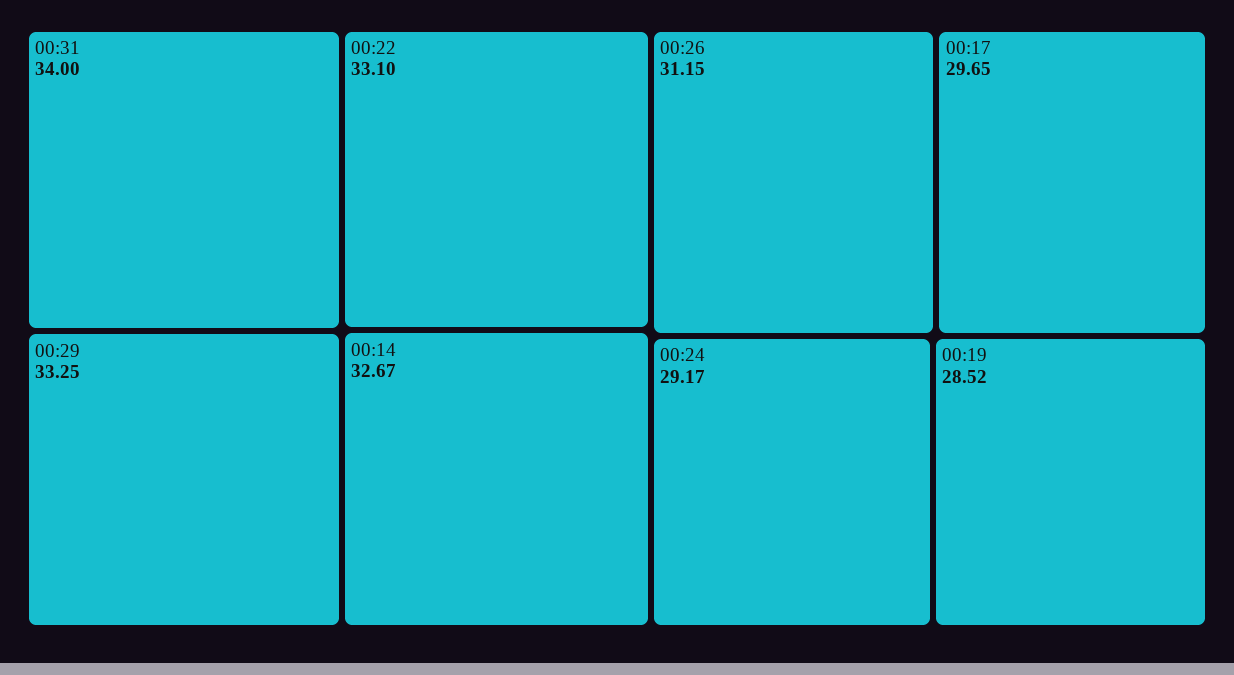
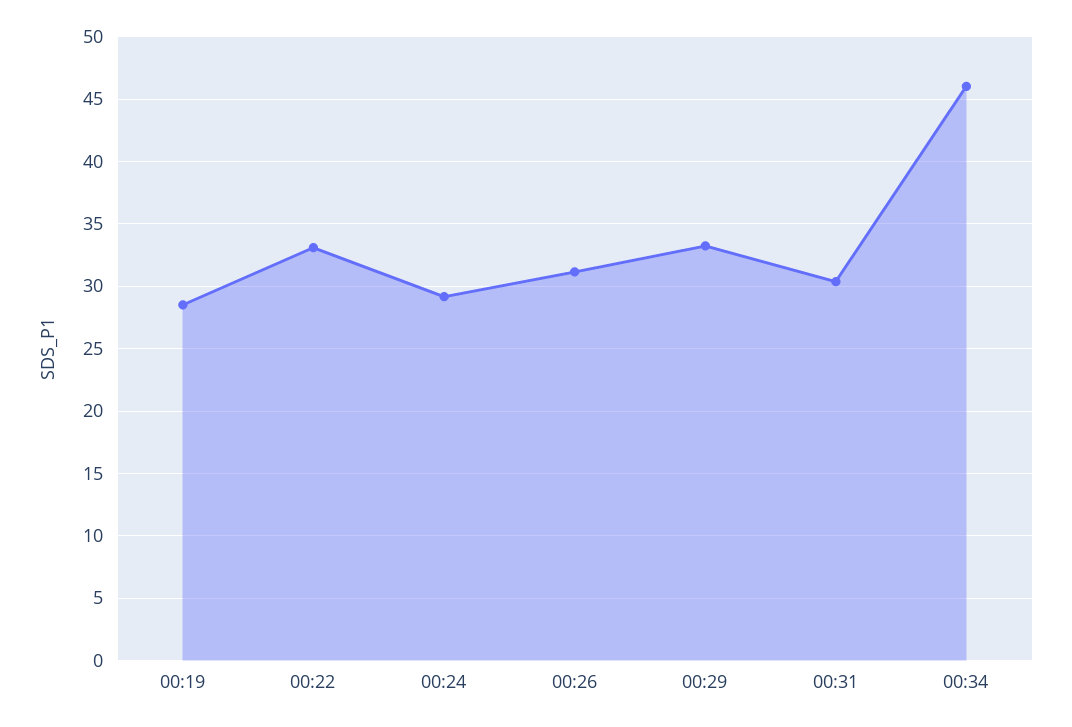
00:31: 34 -> 30.5
00:14: 32.67 -> none
00:17: 29.65 -> none
00:34: none -> 46

